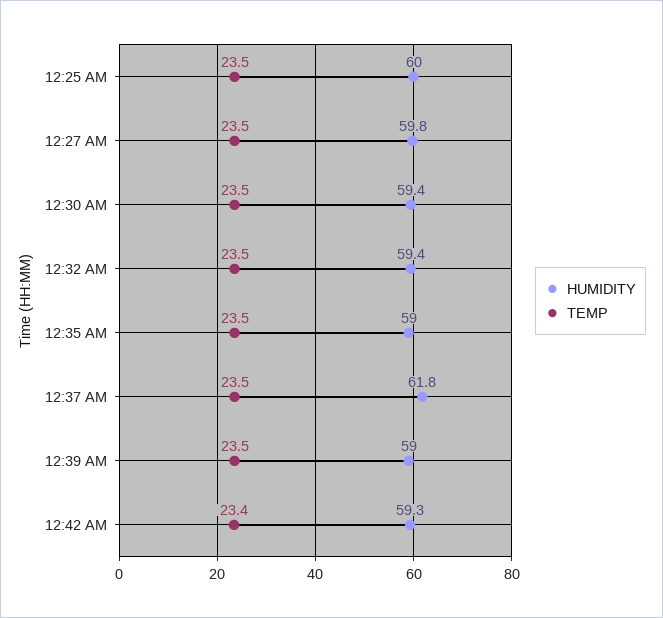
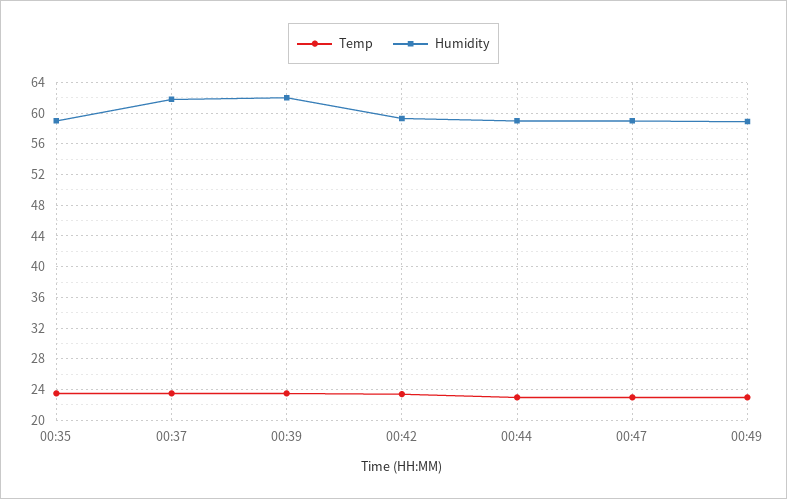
HUMIDITY, 12:25 AM: 60 -> none
TEMP, 12:25 AM: 23.5 -> none
HUMIDITY, 12:27 AM: 59.8 -> none
TEMP, 12:27 AM: 23.5 -> none
HUMIDITY, 12:30 AM: 59.4 -> none
TEMP, 12:30 AM: 23.5 -> none
HUMIDITY, 12:32 AM: 59.4 -> none
TEMP, 12:32 AM: 23.5 -> none
HUMIDITY, 12:39 AM: 59 -> 62
TEMP, 00:44: none -> 23
HUMIDITY, 00:44: none -> 59
TEMP, 00:47: none -> 23
HUMIDITY, 00:47: none -> 59
TEMP, 00:49: none -> 23
HUMIDITY, 00:49: none -> 59

